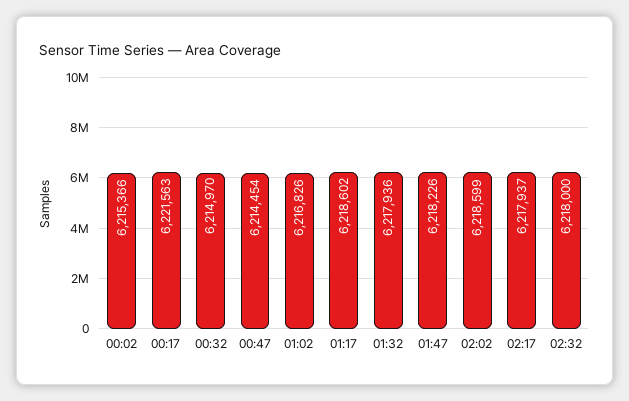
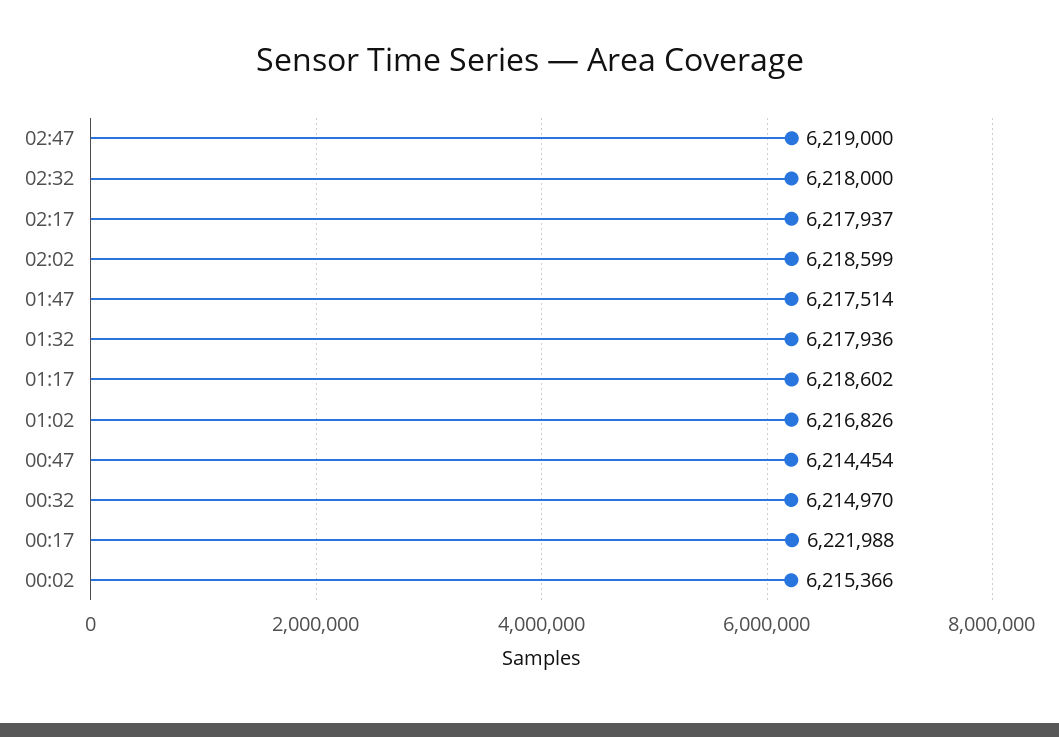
00:17: 6221563 -> 6221988
01:47: 6218226 -> 6217514
02:47: none -> 6219000

